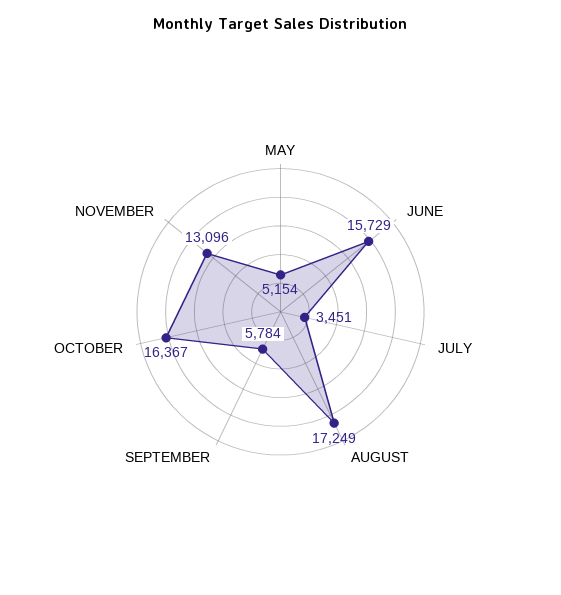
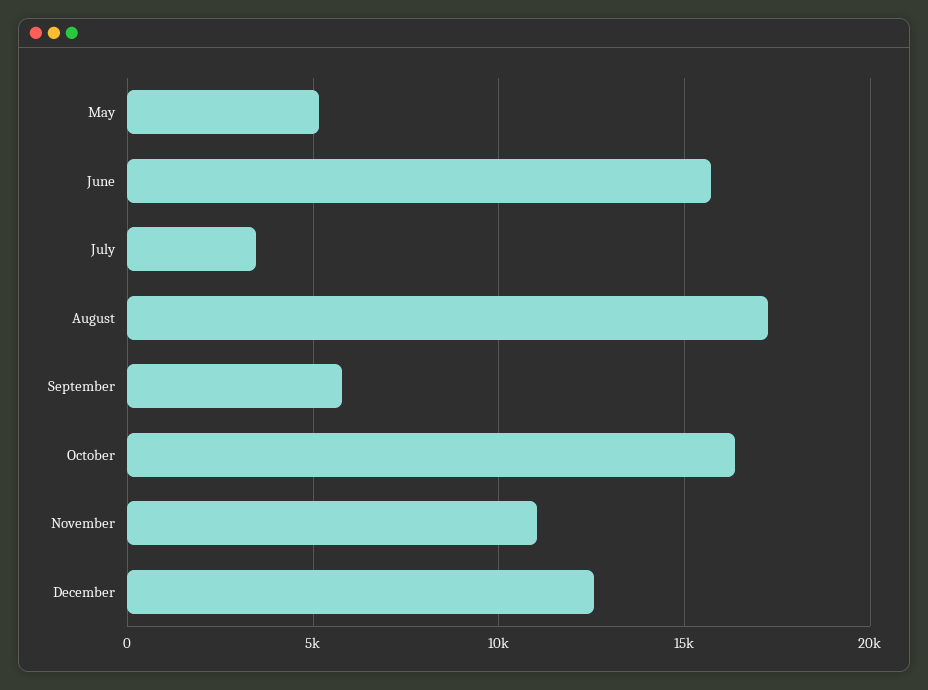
NOVEMBER: 13096 -> 11000
December: none -> 12500

